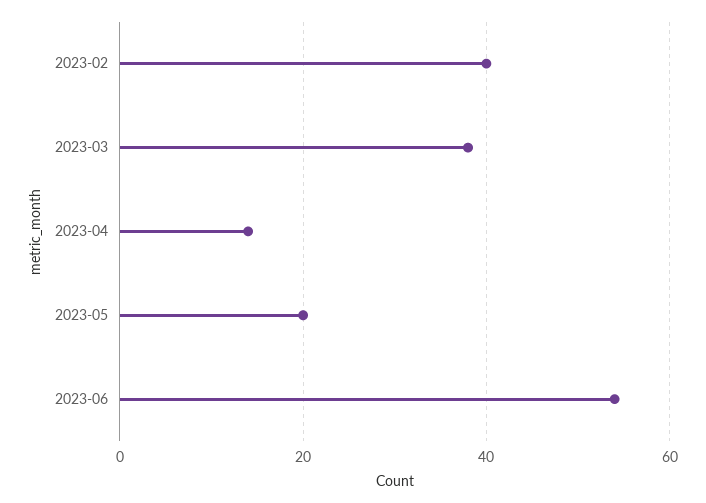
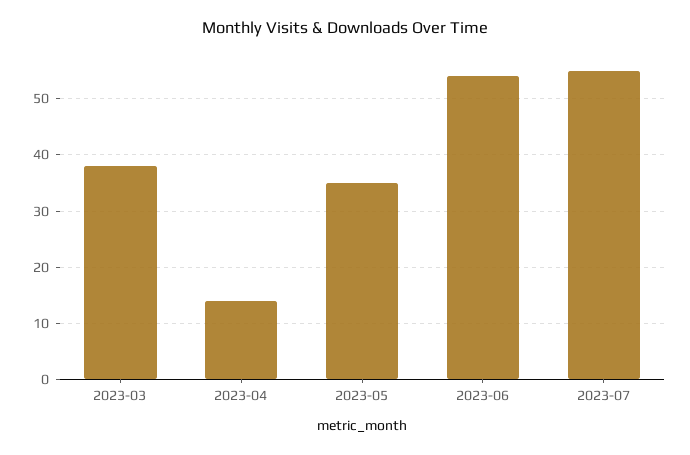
2023-02: 40 -> none
2023-05: 20 -> 35
2023-07: none -> 55

